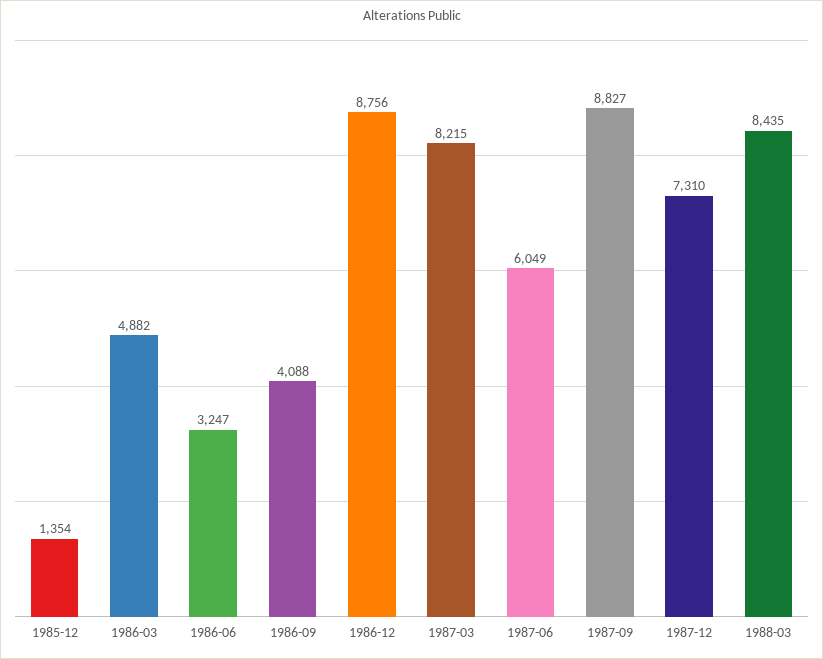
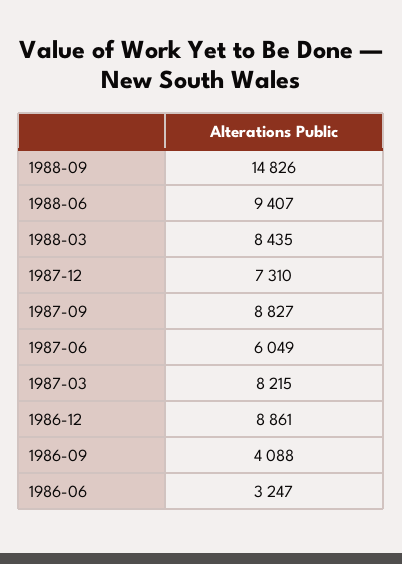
1985-12: 1354 -> none
1986-03: 4882 -> none
1986-12: 8756 -> 8861
1988-09: none -> 14826
1988-06: none -> 9407

